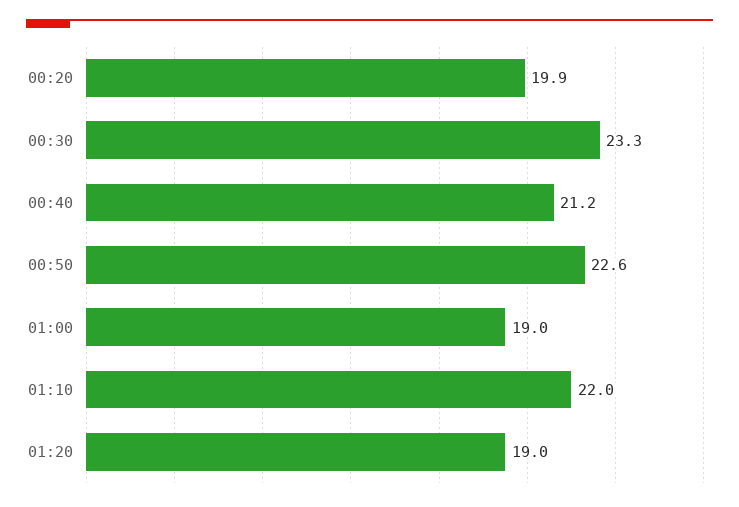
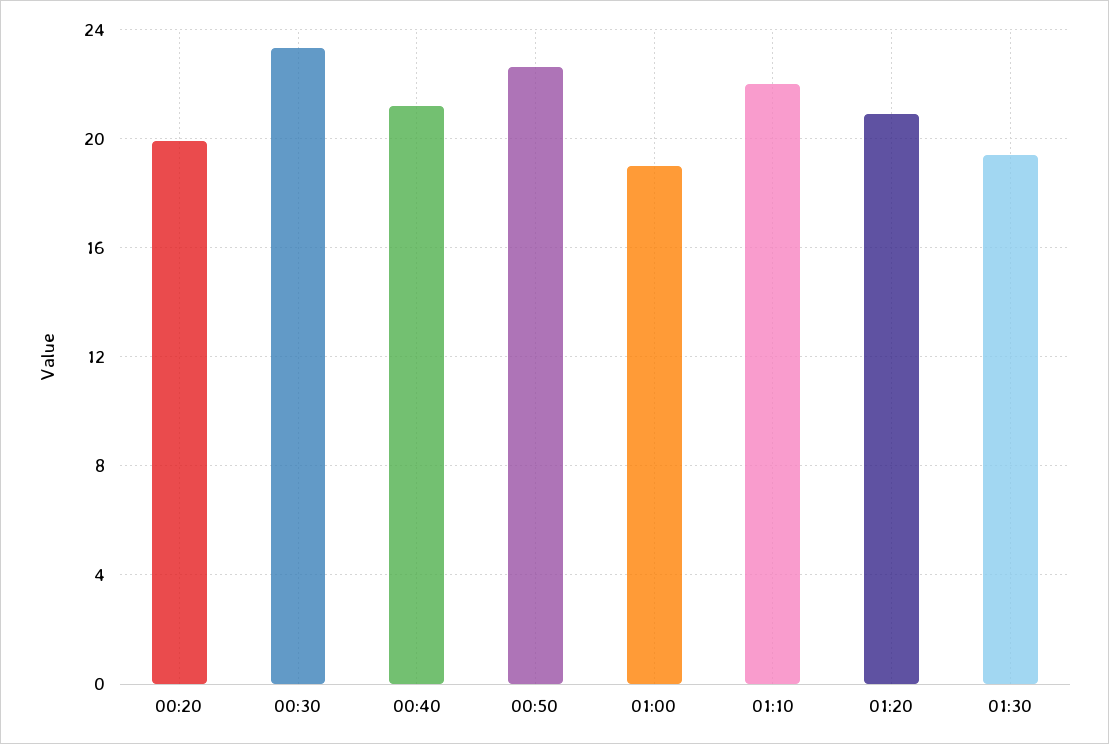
01:20: 19 -> 21
01:30: none -> 19.5

